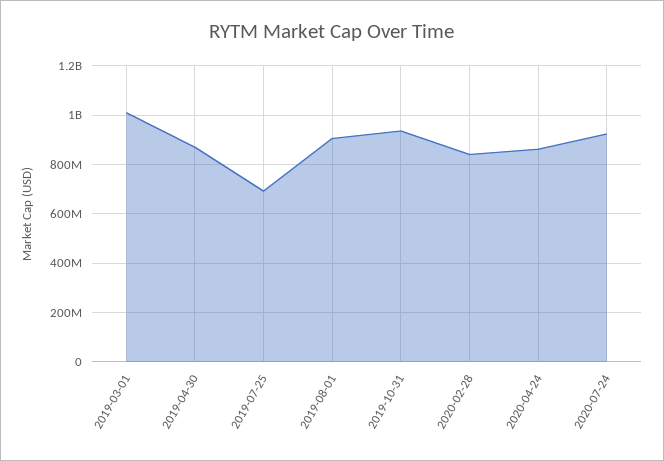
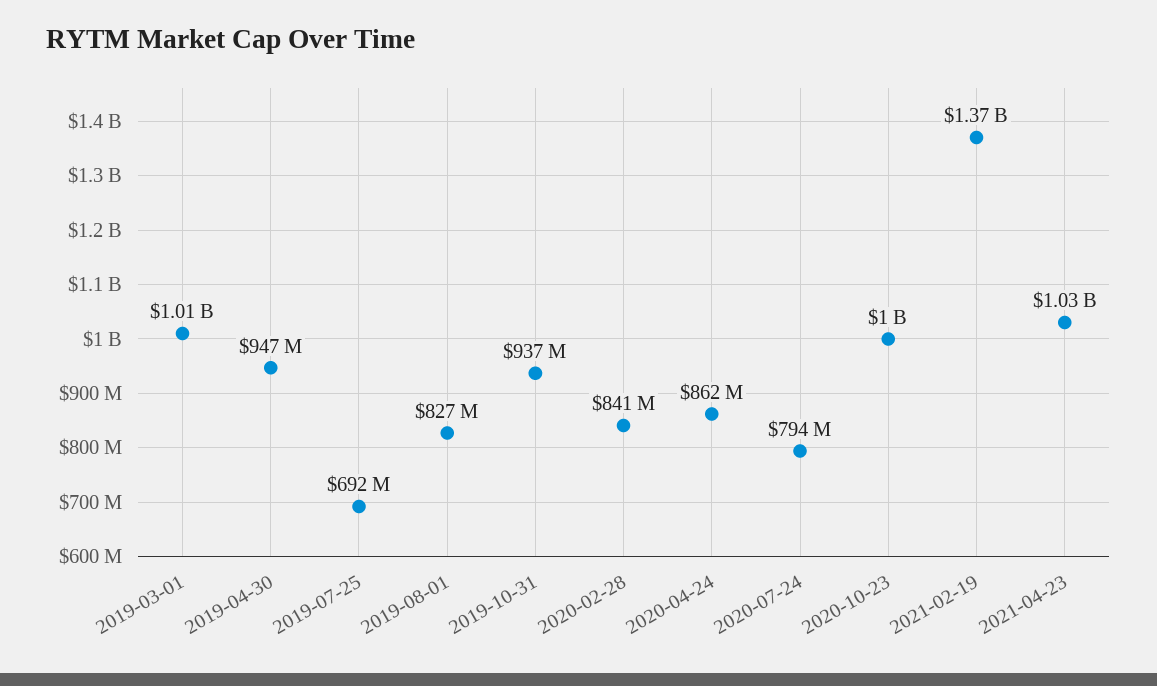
2019-04-30: 875000000 -> 947000000
2019-08-01: 900000000 -> 827000000
2020-07-24: 925000000 -> 794000000
2020-10-23: none -> 1000000000
2021-02-19: none -> 1370000000
2021-04-23: none -> 1030000000

